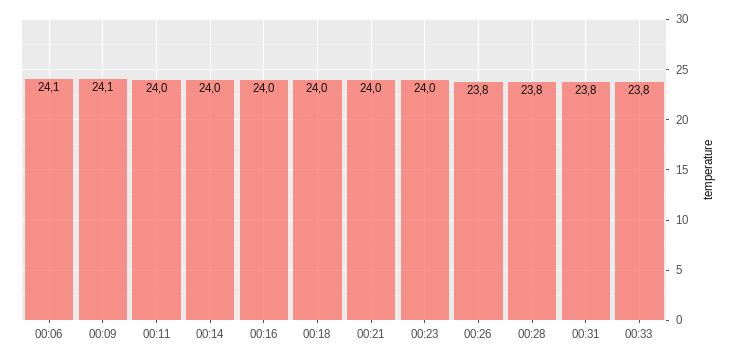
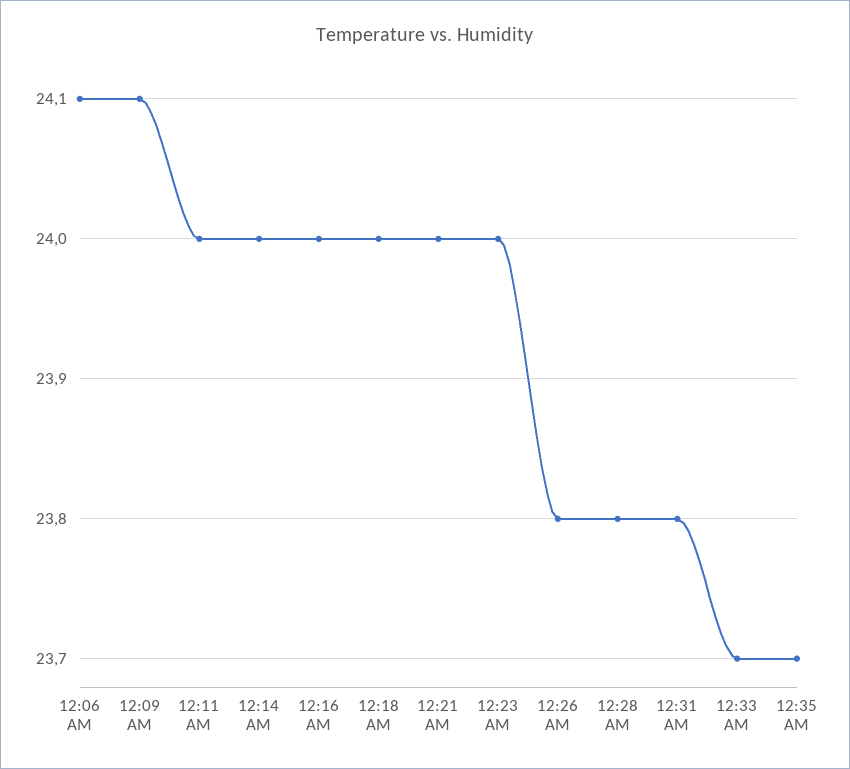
00:33: 23.8 -> 23.7
12:35 AM: none -> 23.7

